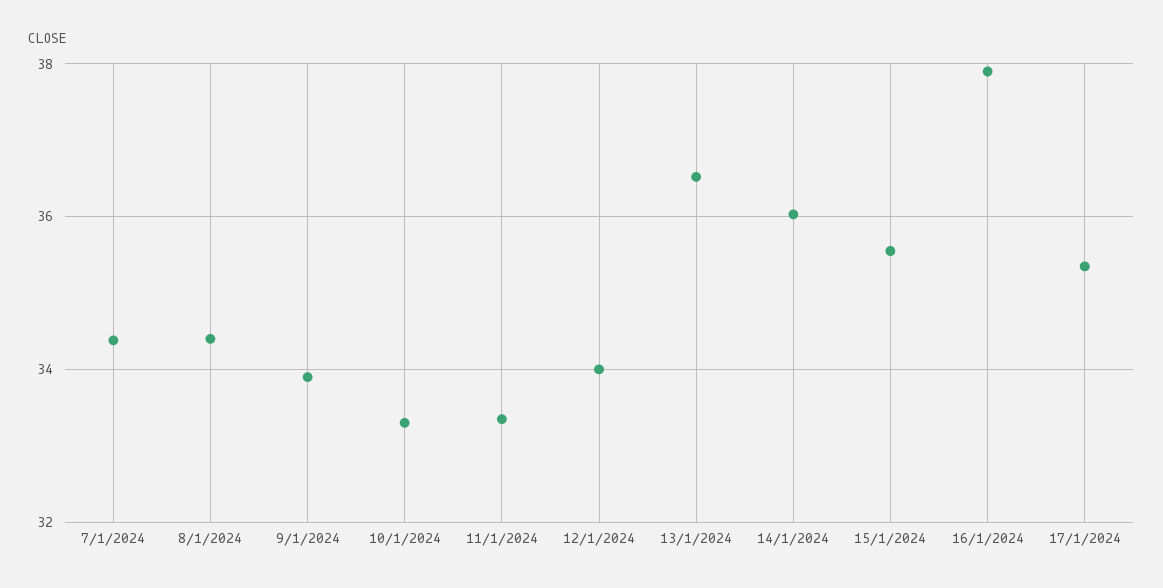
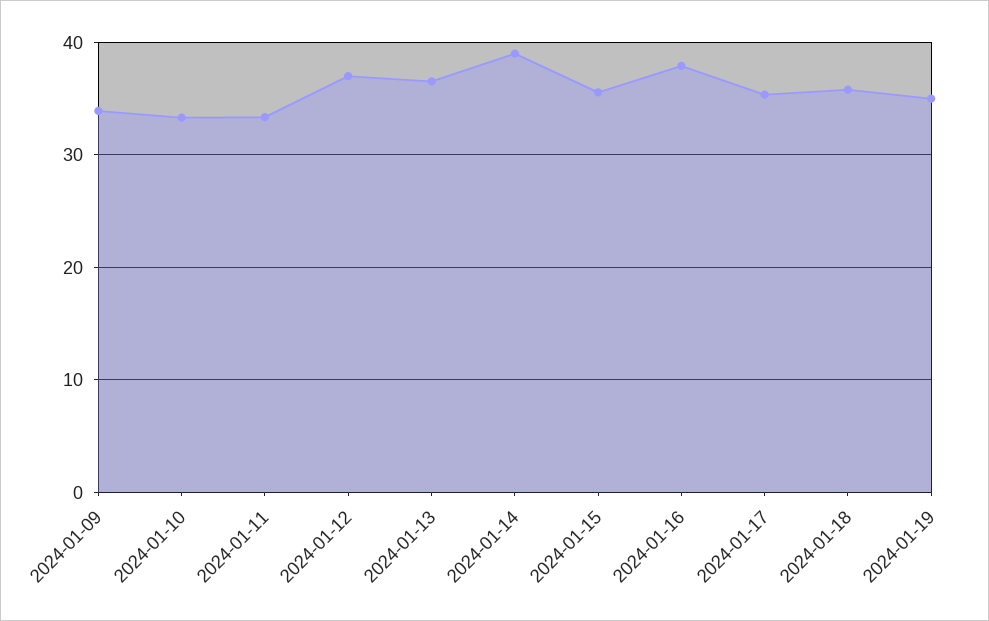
7/1/2024: 34.4 -> none
8/1/2024: 34.4 -> none
12/1/2024: 34 -> 37
14/1/2024: 36 -> 39
2024-01-18: none -> 36
2024-01-19: none -> 35

